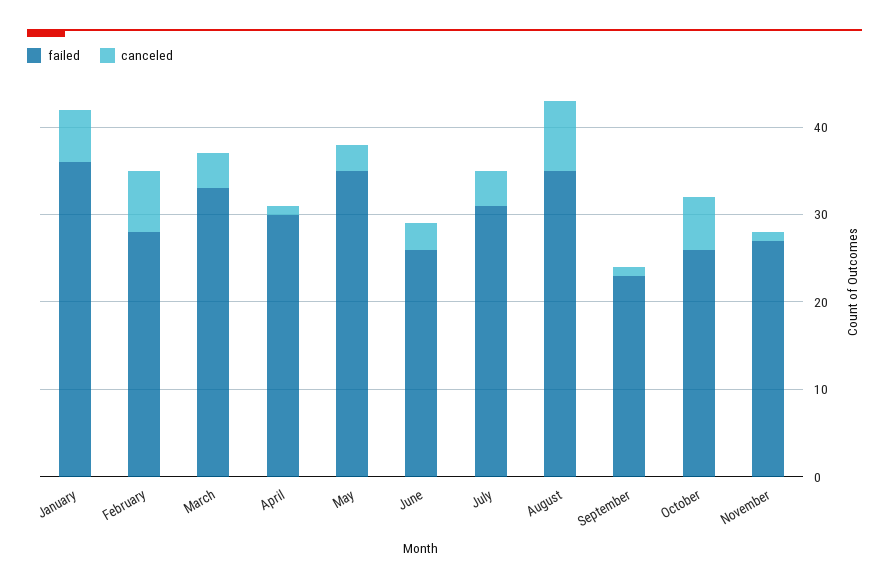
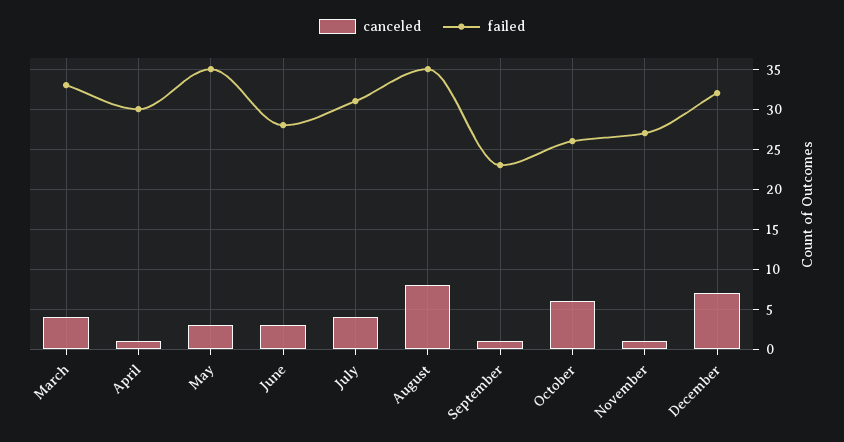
failed, January: 36 -> none
canceled, January: 6 -> none
failed, February: 28 -> none
canceled, February: 7 -> none
failed, June: 26 -> 28
canceled, December: none -> 7
failed, December: none -> 32

